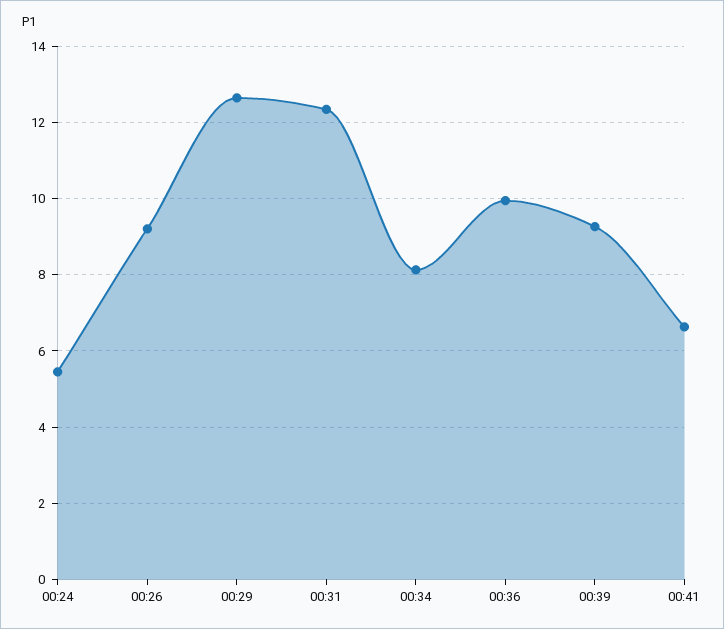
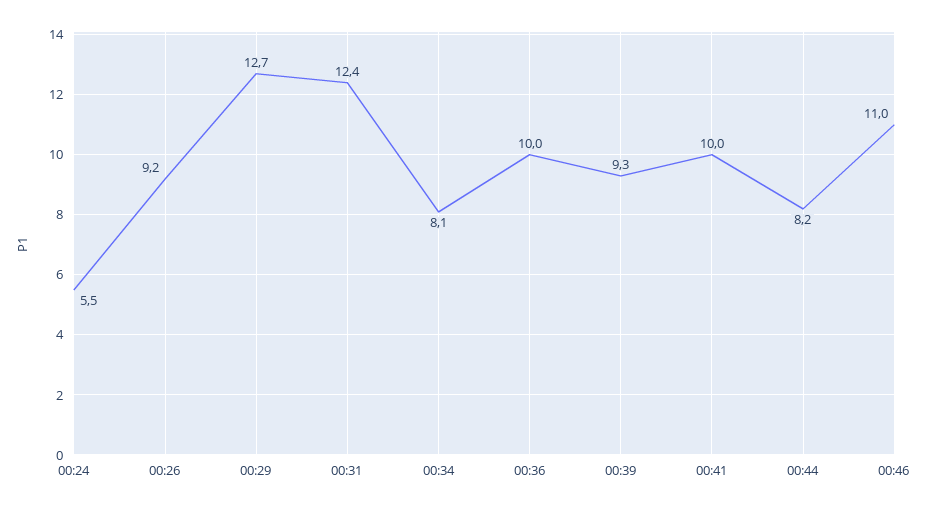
00:41: 6.6 -> 10
00:44: none -> 8.2
00:46: none -> 11

